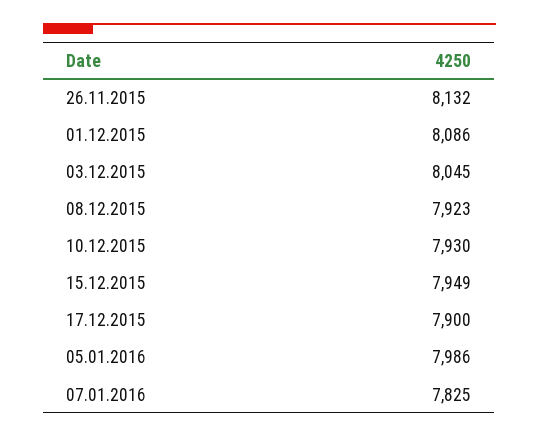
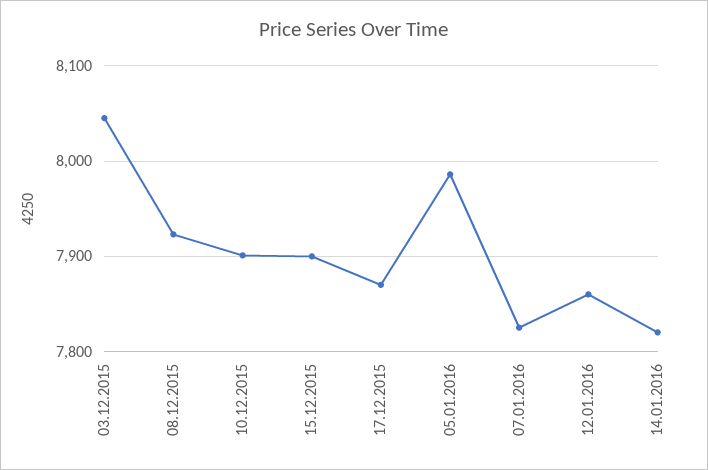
26.11.2015: 8132 -> none
01.12.2015: 8086 -> none
10.12.2015: 7930 -> 7900
15.12.2015: 7949 -> 7900
17.12.2015: 7900 -> 7870
12.01.2016: none -> 7860
14.01.2016: none -> 7820

